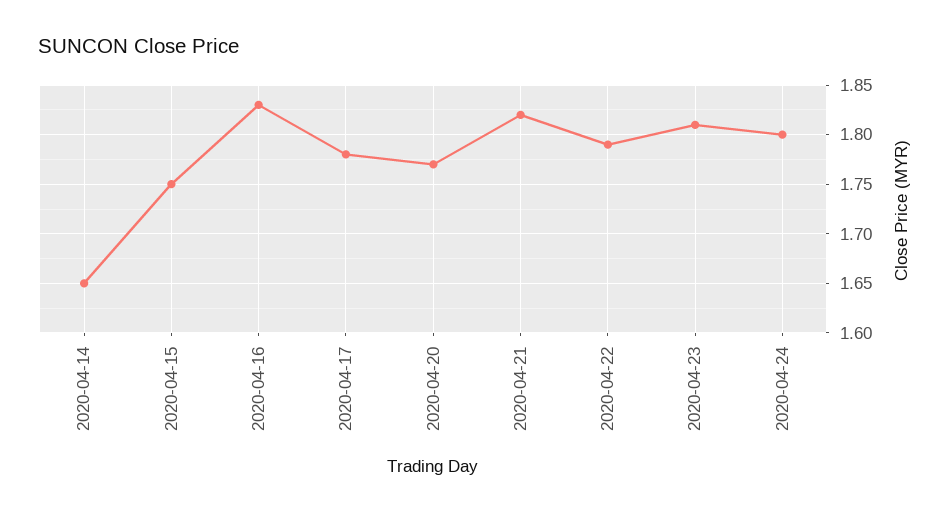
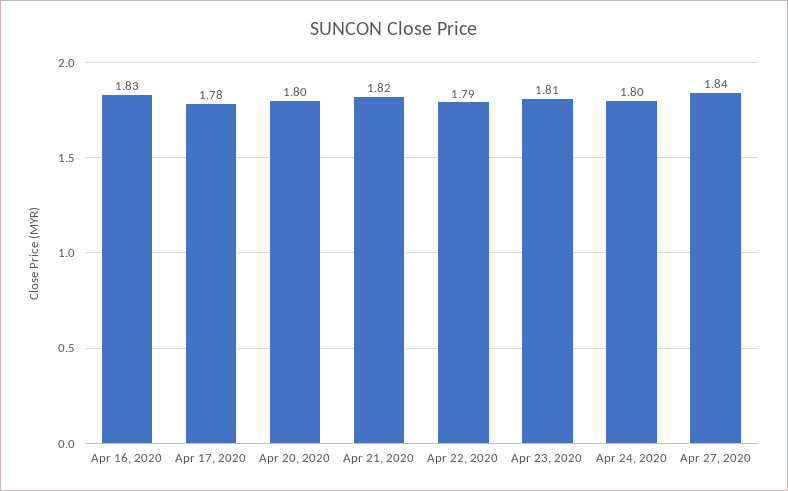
2020-04-14: 1.65 -> none
2020-04-15: 1.75 -> none
2020-04-20: 1.77 -> 1.8
Apr 27, 2020: none -> 1.84

